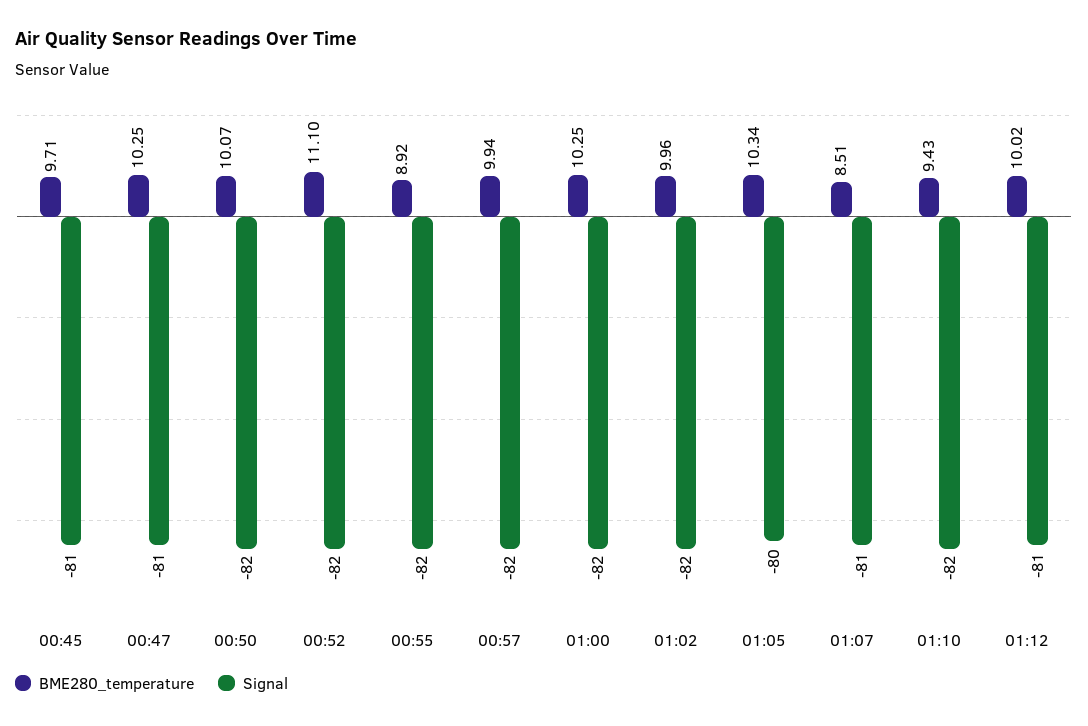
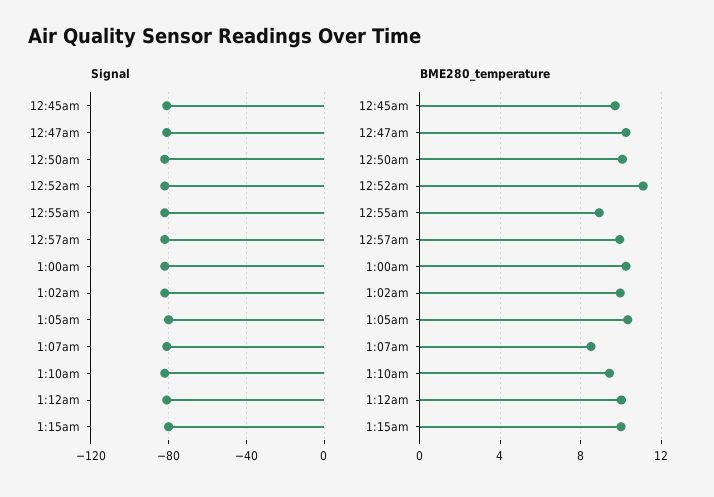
Signal, 1:15am: none -> -80
BME280_temperature, 1:15am: none -> 10

